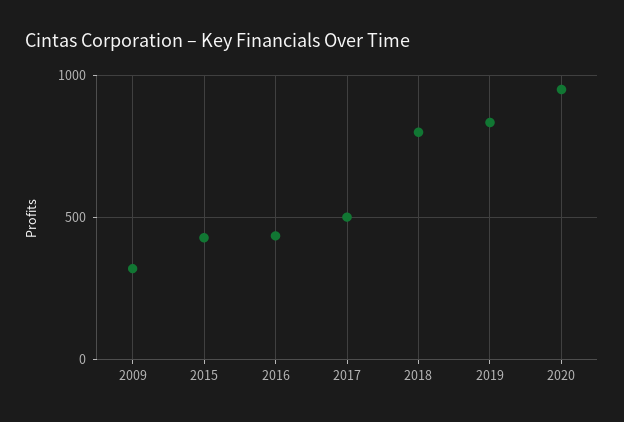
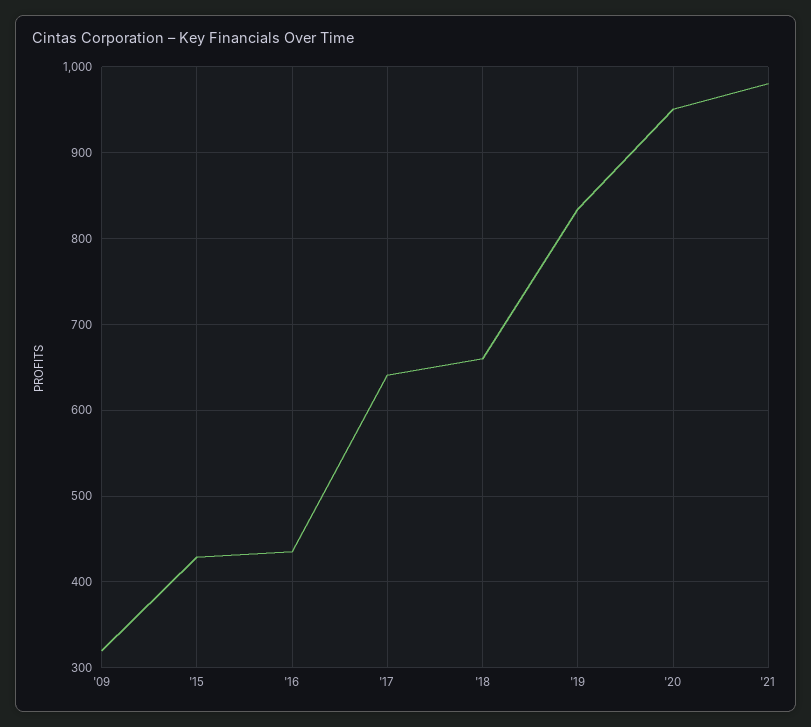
2017: 500 -> 640
2018: 800 -> 660
'21: none -> 980

